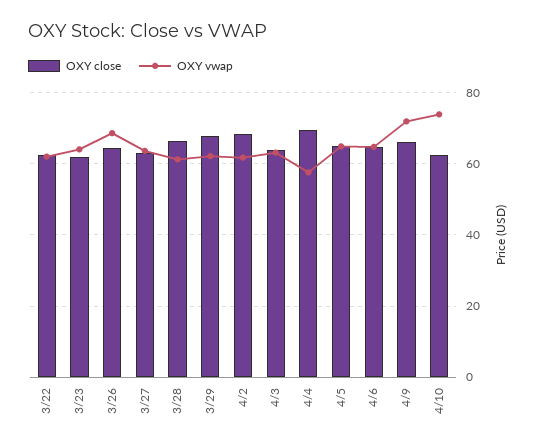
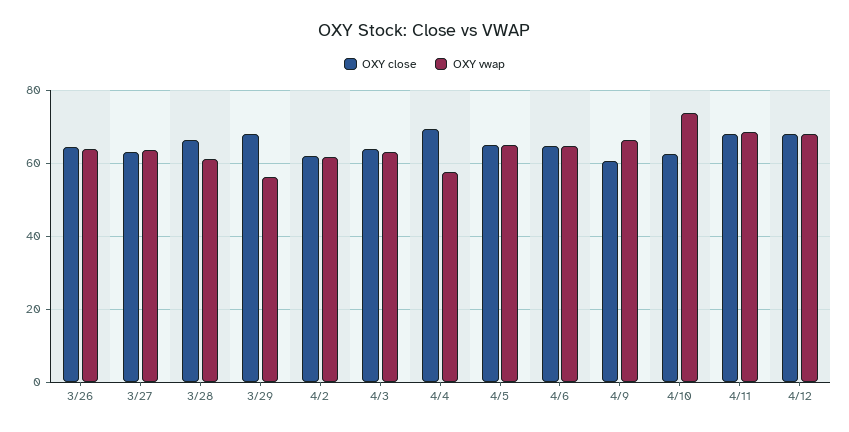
OXY close, 3/22: 62 -> none
OXY vwap, 3/22: 62 -> none
OXY close, 3/23: 62 -> none
OXY vwap, 3/23: 64 -> none
OXY vwap, 3/26: 68 -> 64
OXY vwap, 3/29: 62 -> 56
OXY close, 4/2: 68 -> 62
OXY close, 4/9: 66 -> 60
OXY vwap, 4/9: 72 -> 66
OXY close, 4/11: none -> 68
OXY vwap, 4/11: none -> 68
OXY close, 4/12: none -> 68
OXY vwap, 4/12: none -> 68

